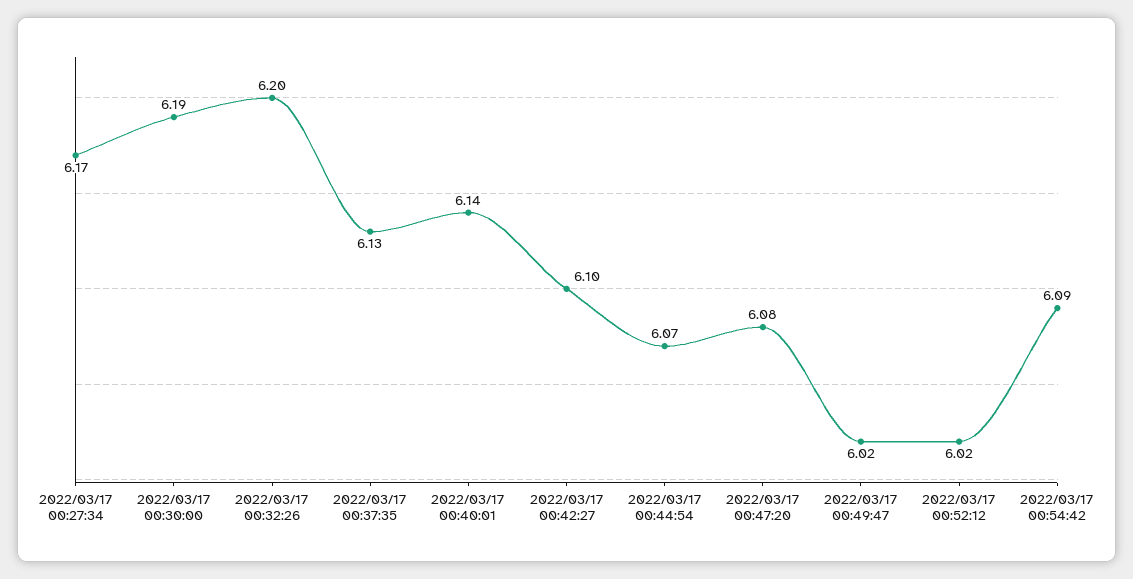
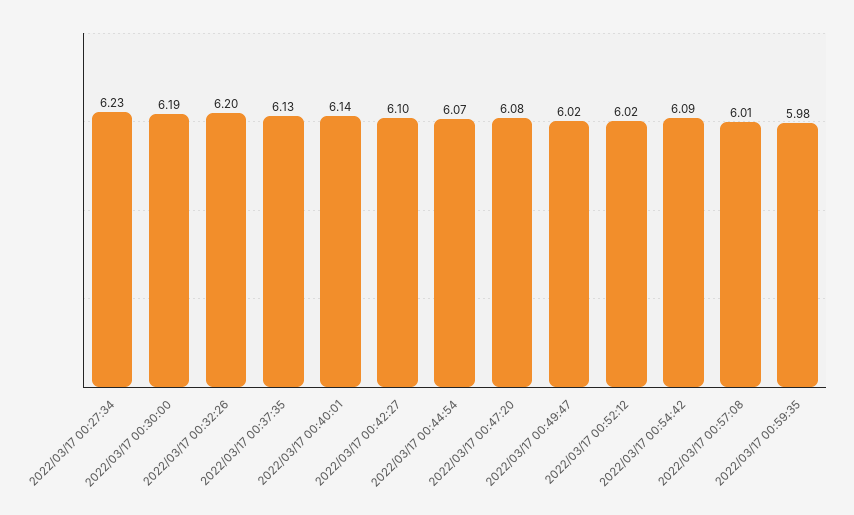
2022/03/17 00:27:34: 6.17 -> 6.23
2022/03/17 00:57:08: none -> 6.01
2022/03/17 00:59:35: none -> 5.98

